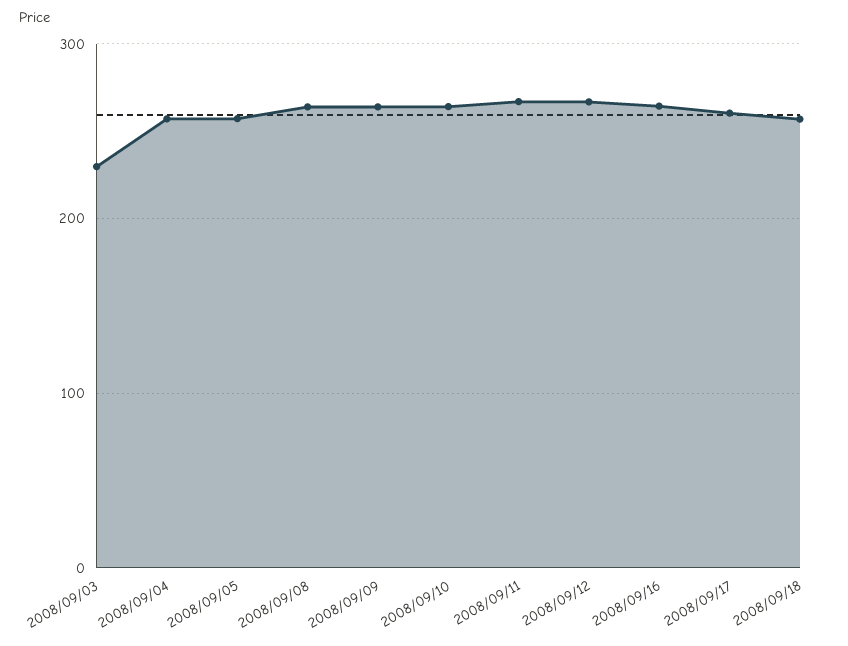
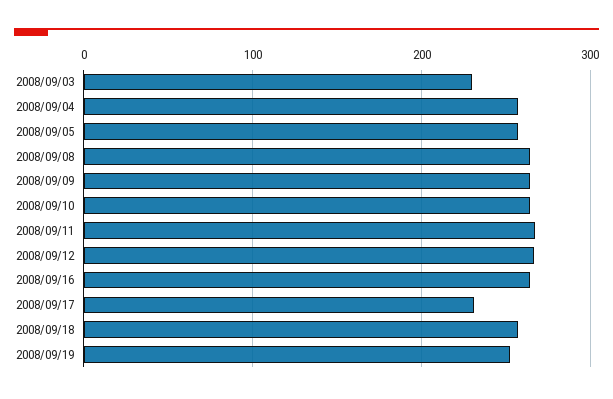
2008/09/17: 260 -> 230
2008/09/19: none -> 250

